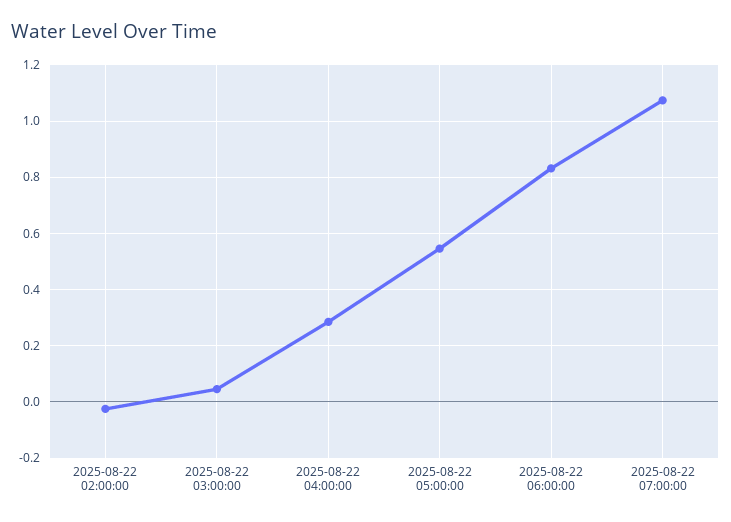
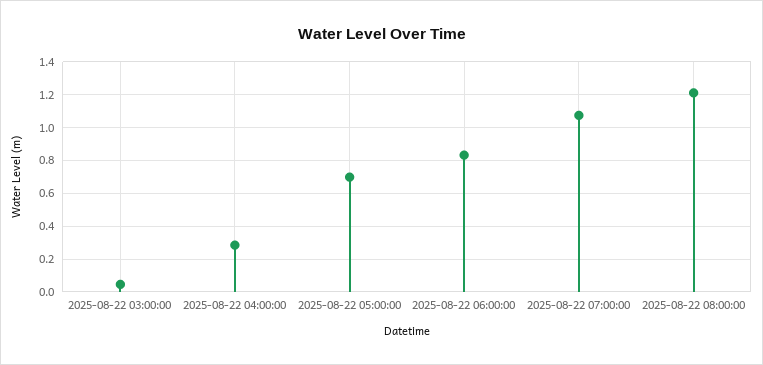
2025-08-22 02:00:00: -0.025 -> none
2025-08-22 05:00:00: 0.55 -> 0.7
2025-08-22 08:00:00: none -> 1.2

